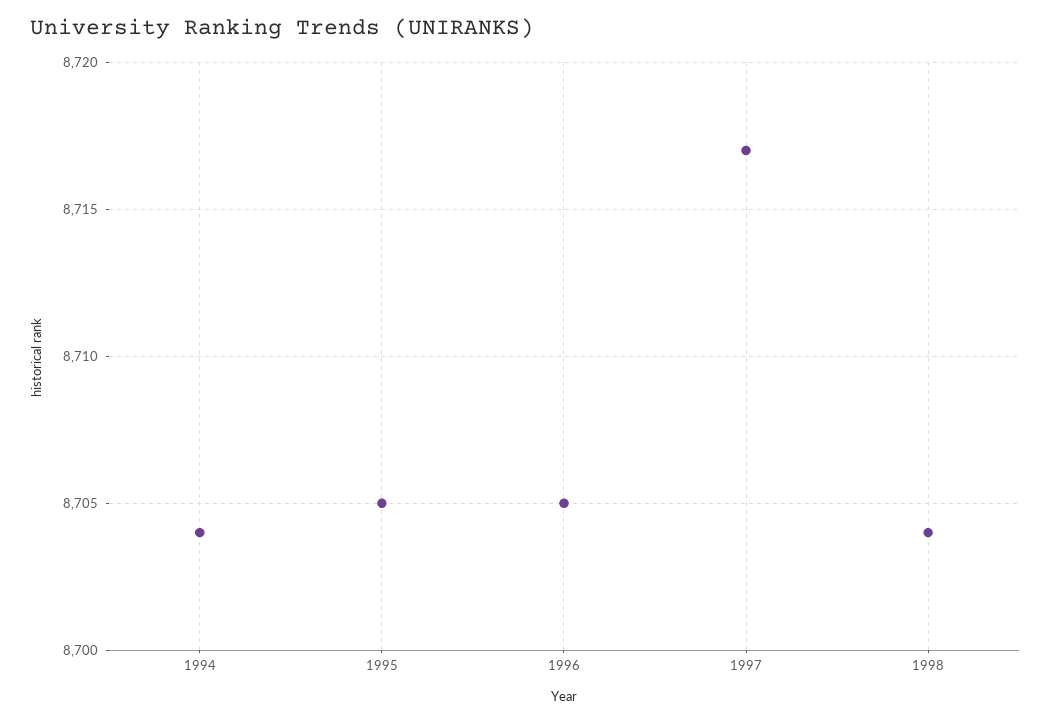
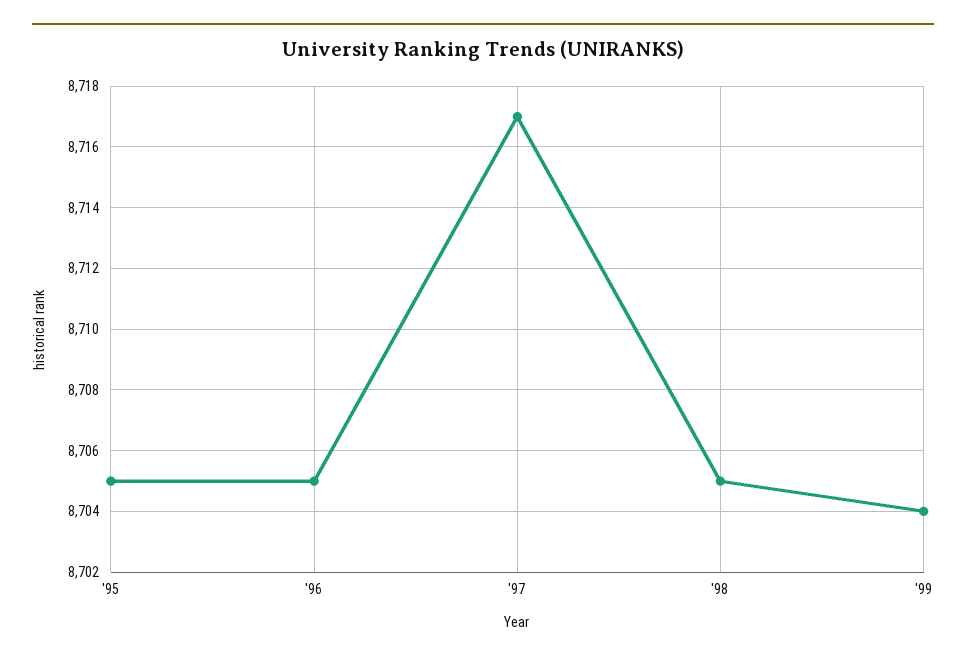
1994: 8704 -> none
1998: 8704 -> 8705
'99: none -> 8704

